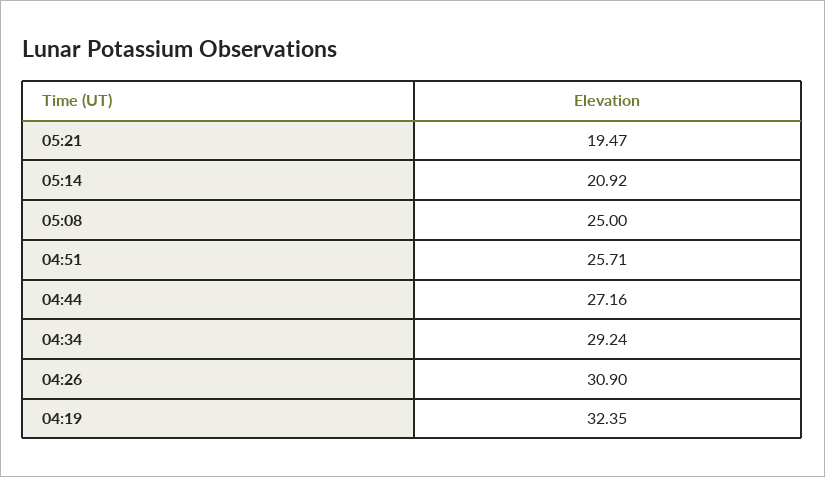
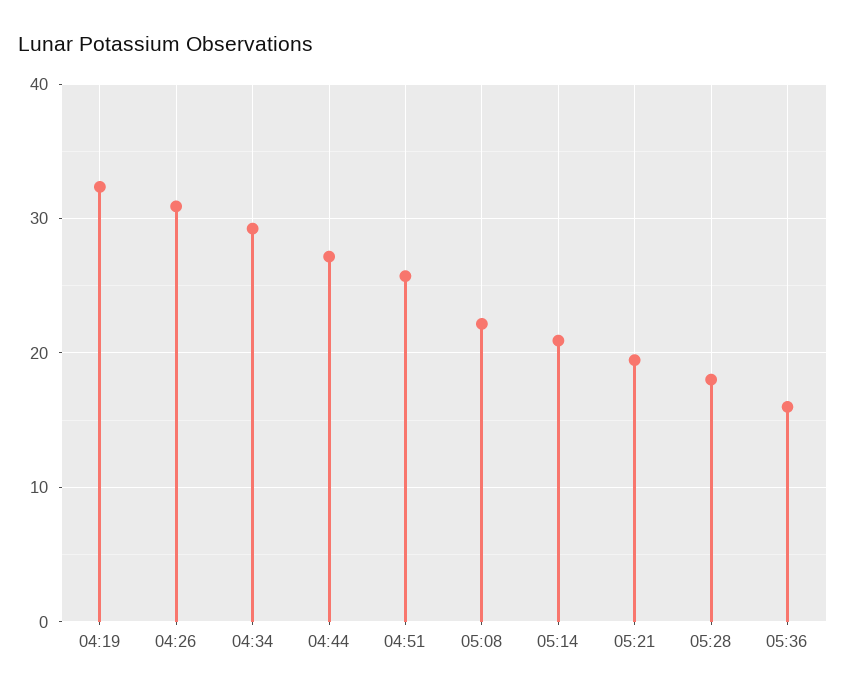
05:08: 25 -> 22
05:28: none -> 18
05:36: none -> 16

